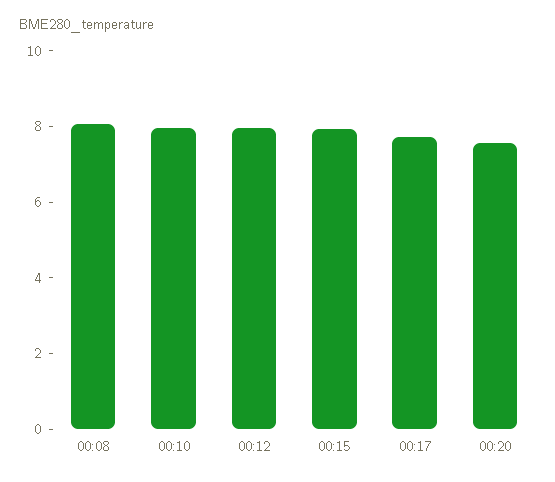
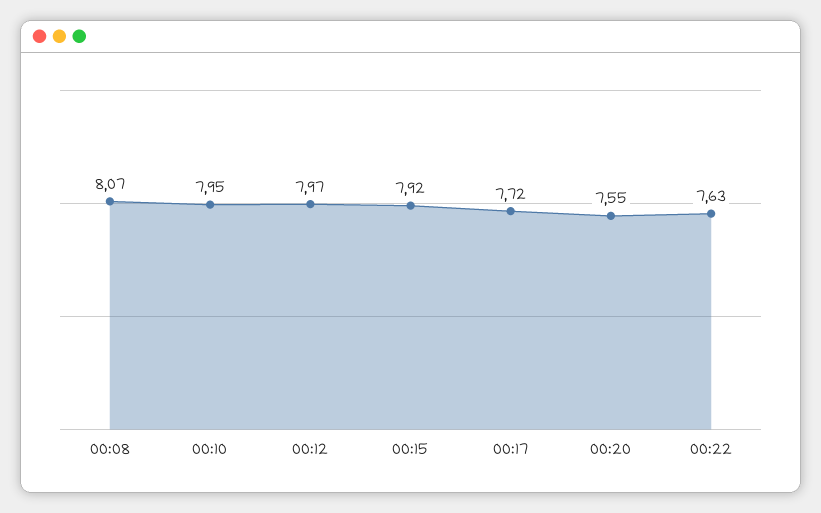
00:22: none -> 7.63

